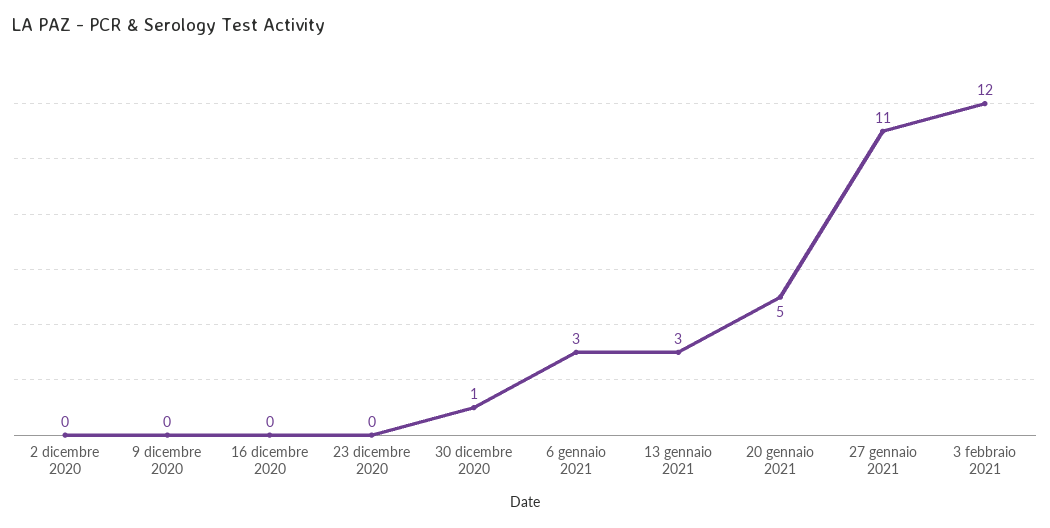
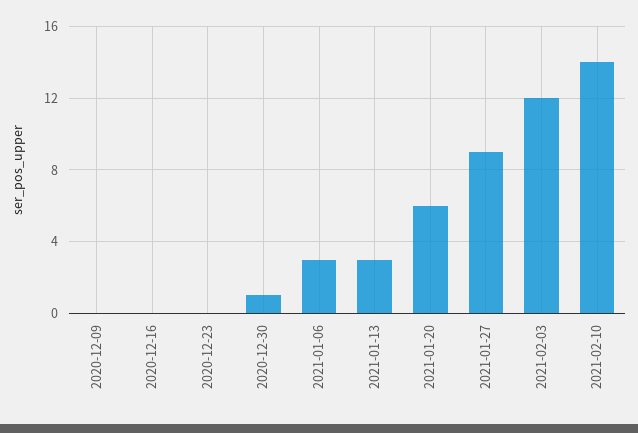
2 dicembre 2020: 0 -> none
20 gennaio 2021: 5 -> 6
27 gennaio 2021: 11 -> 9
2021-02-10: none -> 14

